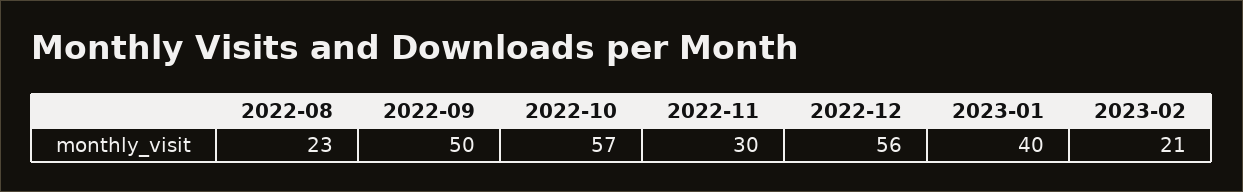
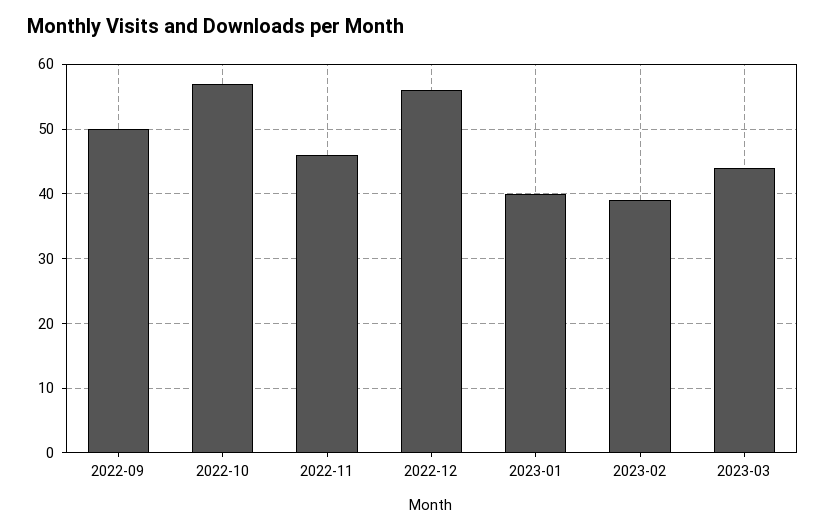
2022-08: 23 -> none
2022-11: 30 -> 46
2023-02: 21 -> 39
2023-03: none -> 44

